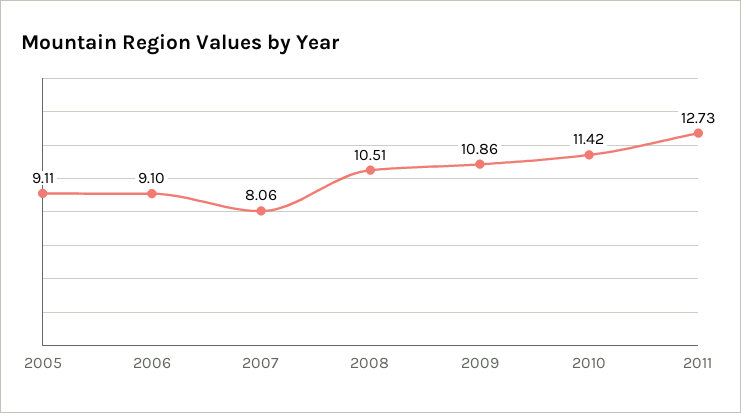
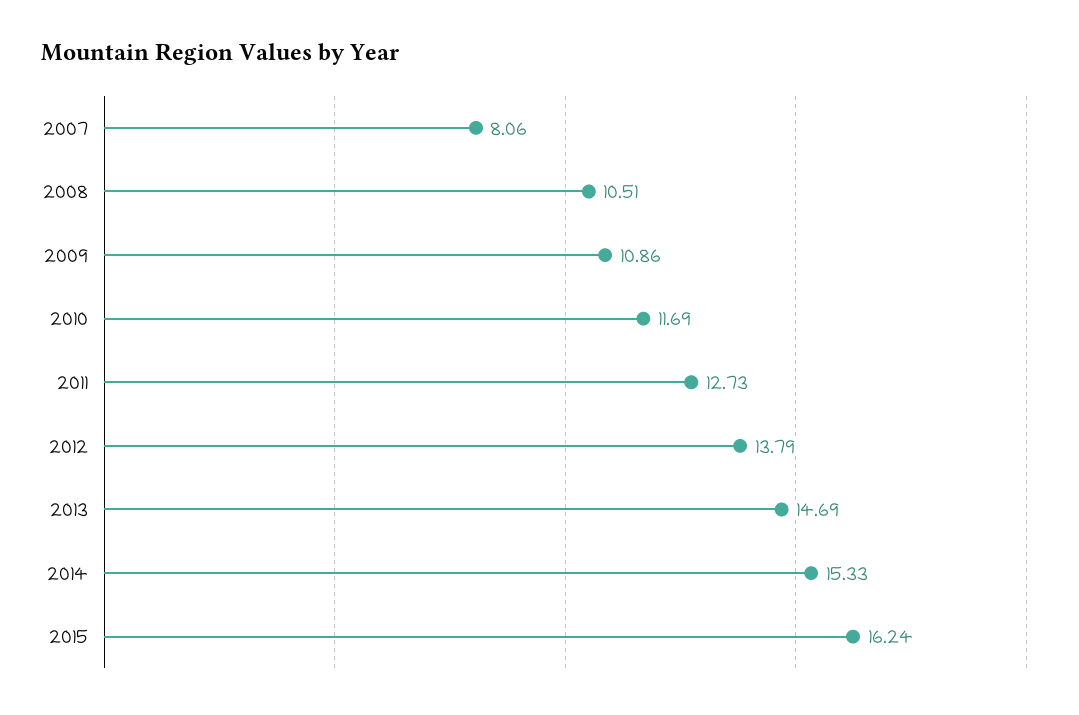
2005: 9.11 -> none
2006: 9.1 -> none
2010: 11.42 -> 11.69
2012: none -> 13.79
2013: none -> 14.69
2014: none -> 15.33
2015: none -> 16.24

